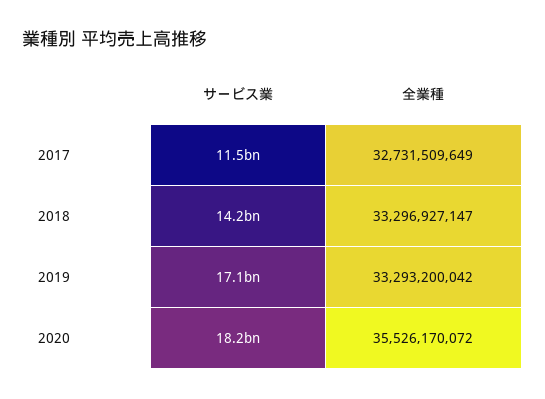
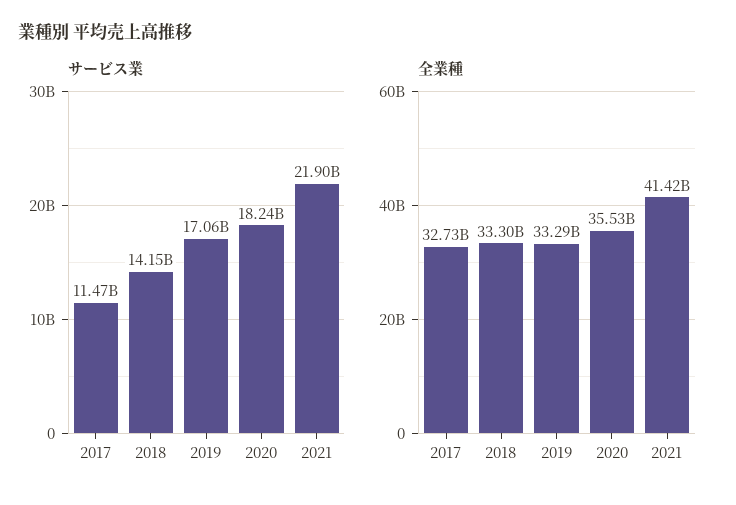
サービス業, 2021: none -> 21900000000
全業種, 2021: none -> 41420000000

